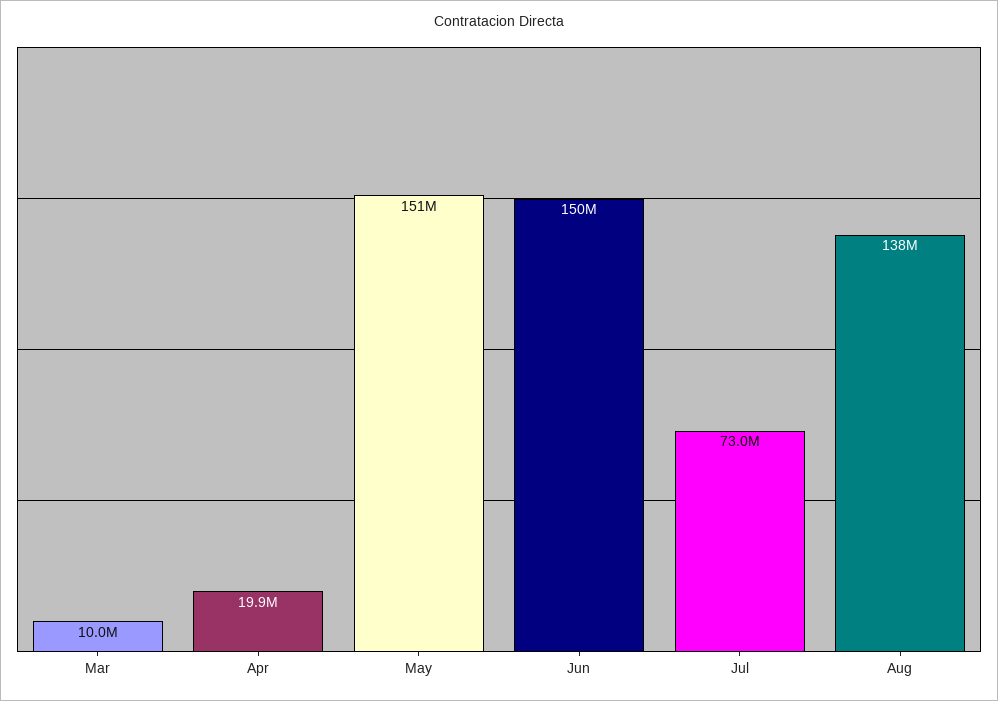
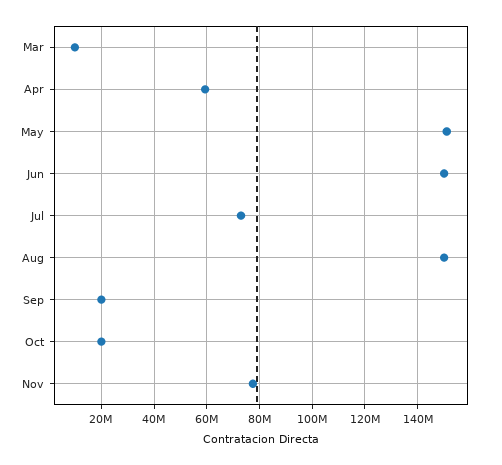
Apr: 19900000 -> 60000000
Aug: 138000000 -> 150000000
Sep: none -> 20000000
Oct: none -> 20000000
Nov: none -> 77500000

